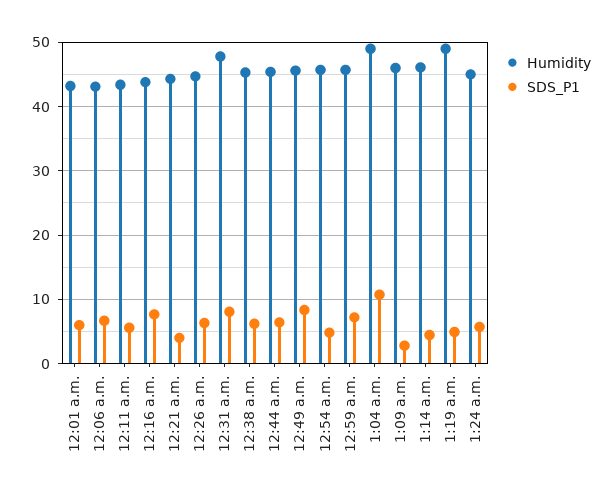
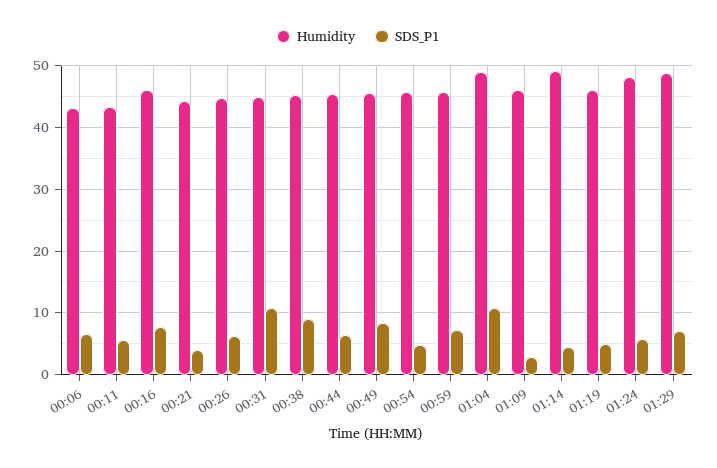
Humidity, 12:01 a.m.: 43 -> none
SDS_P1, 12:01 a.m.: 6 -> none
Humidity, 12:16 a.m.: 44 -> 46
Humidity, 12:31 a.m.: 48 -> 45
SDS_P1, 12:31 a.m.: 8 -> 11
SDS_P1, 12:38 a.m.: 6 -> 9
Humidity, 1:14 a.m.: 46 -> 49
Humidity, 1:19 a.m.: 49 -> 46
Humidity, 1:24 a.m.: 45 -> 48
Humidity, 01:29: none -> 49
SDS_P1, 01:29: none -> 7

